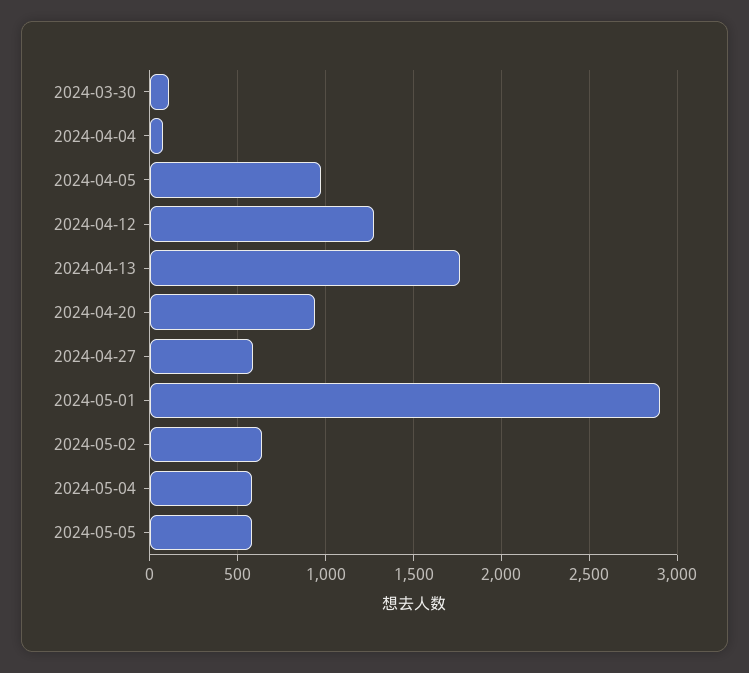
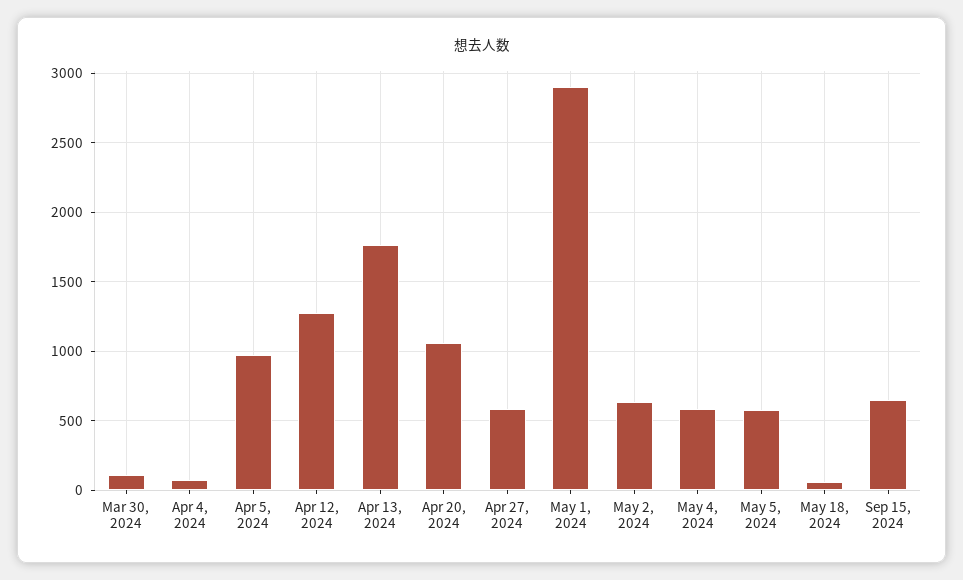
2024-04-20: 950 -> 1050
May 18, 2024: none -> 50
Sep 15, 2024: none -> 650

